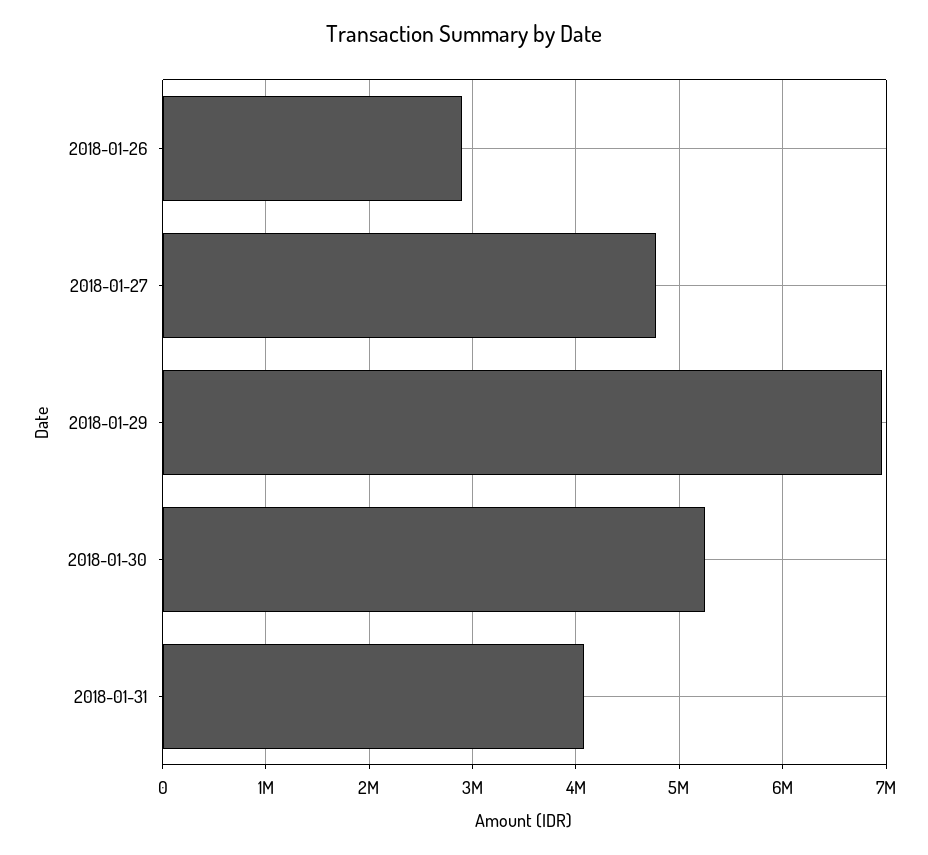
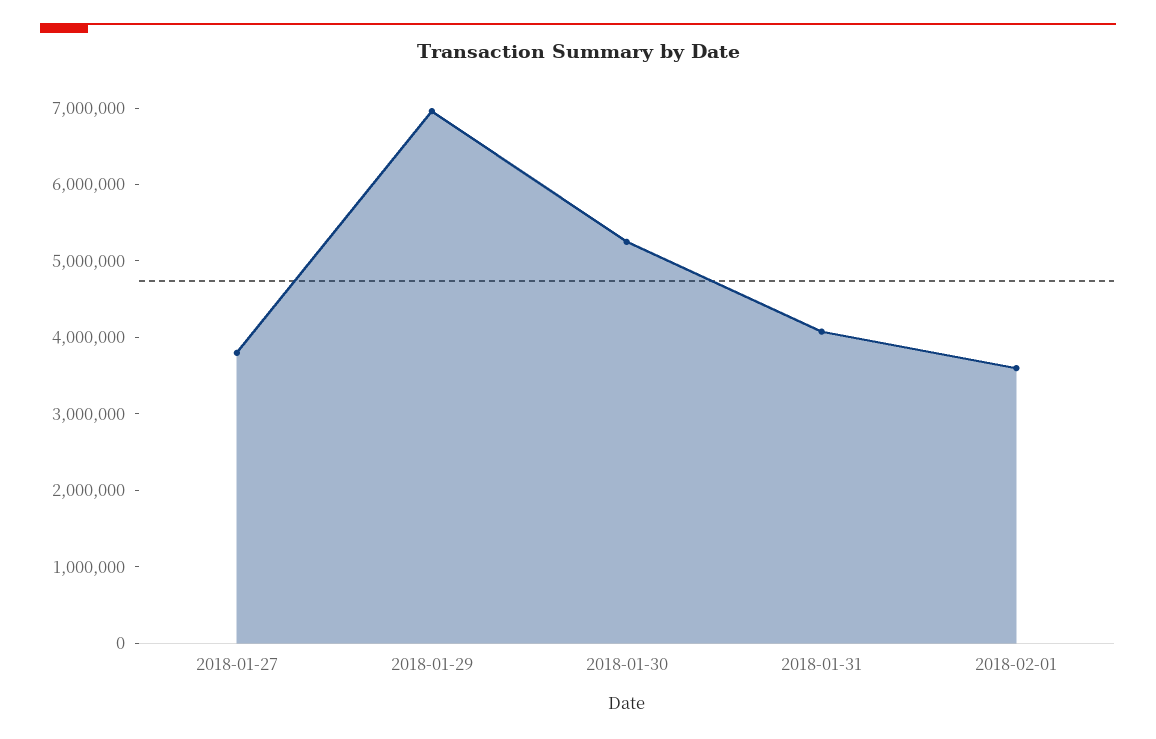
2018-01-26: 2900000 -> none
2018-01-27: 4800000 -> 3800000
2018-02-01: none -> 3600000

